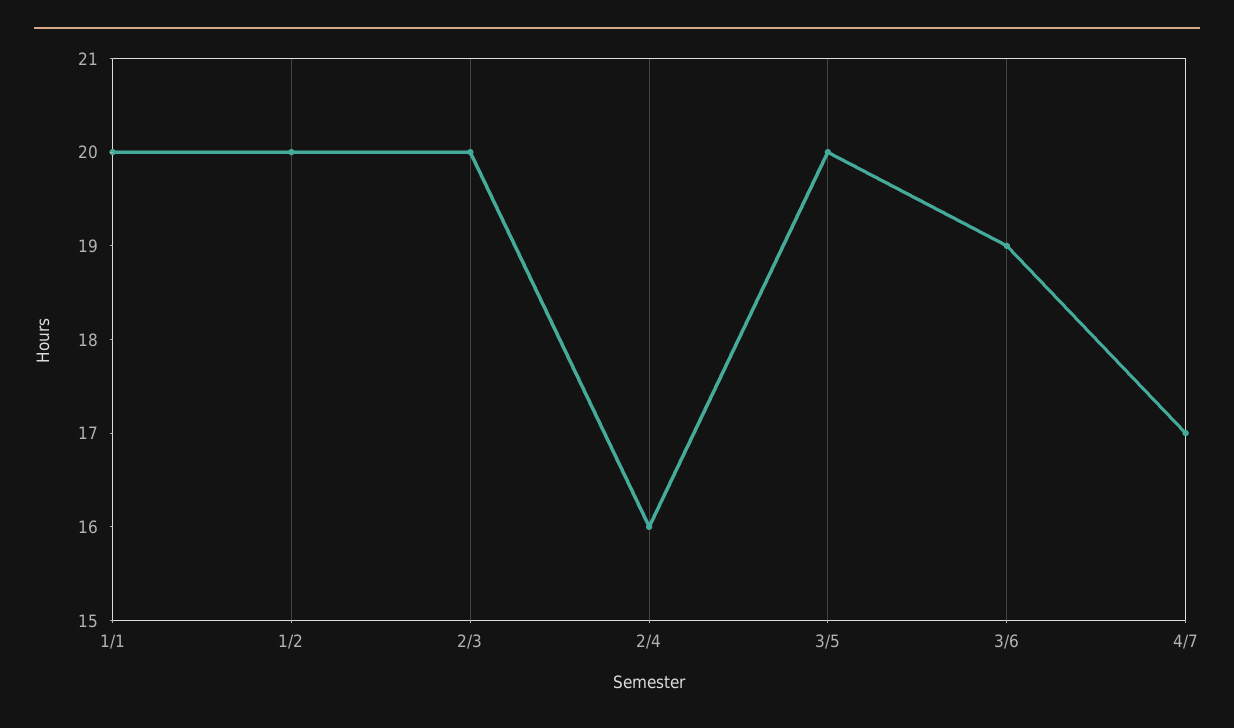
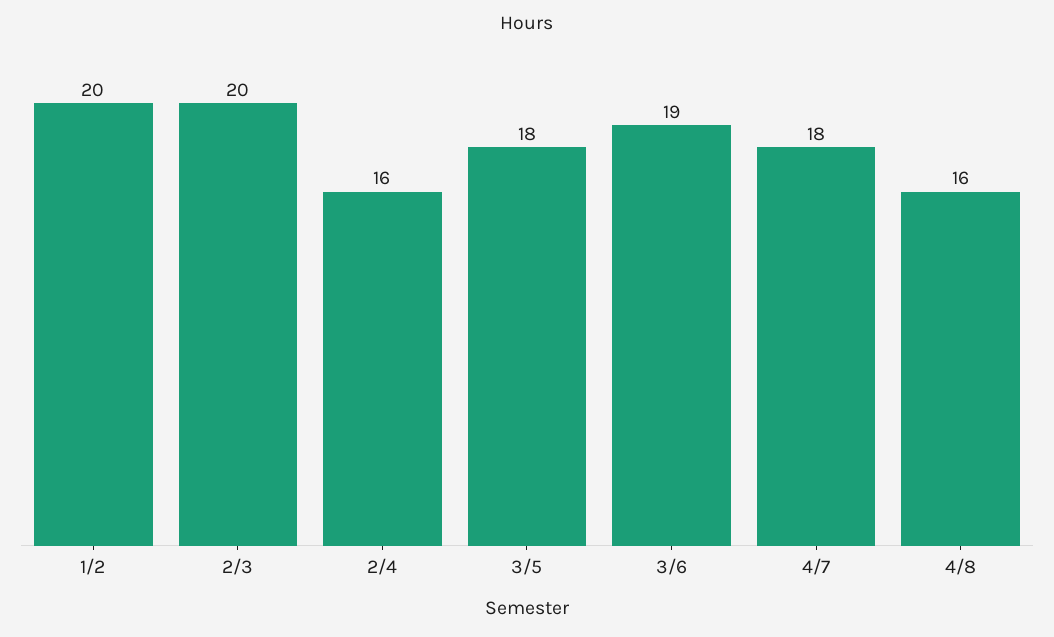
1/1: 20 -> none
3/5: 20 -> 18
4/7: 17 -> 18
4/8: none -> 16

